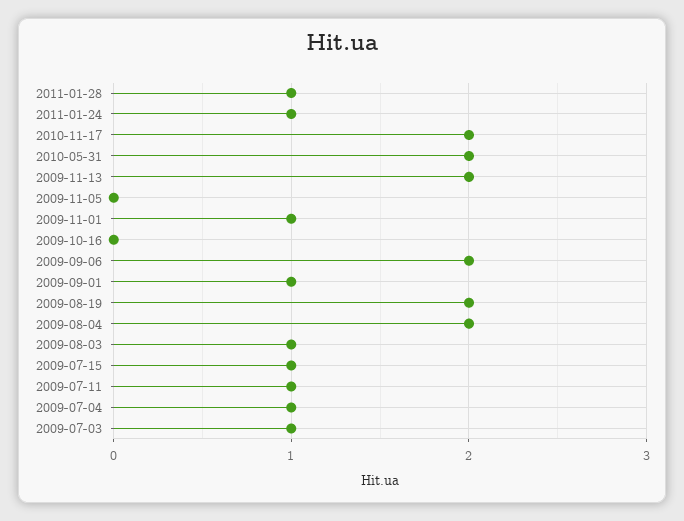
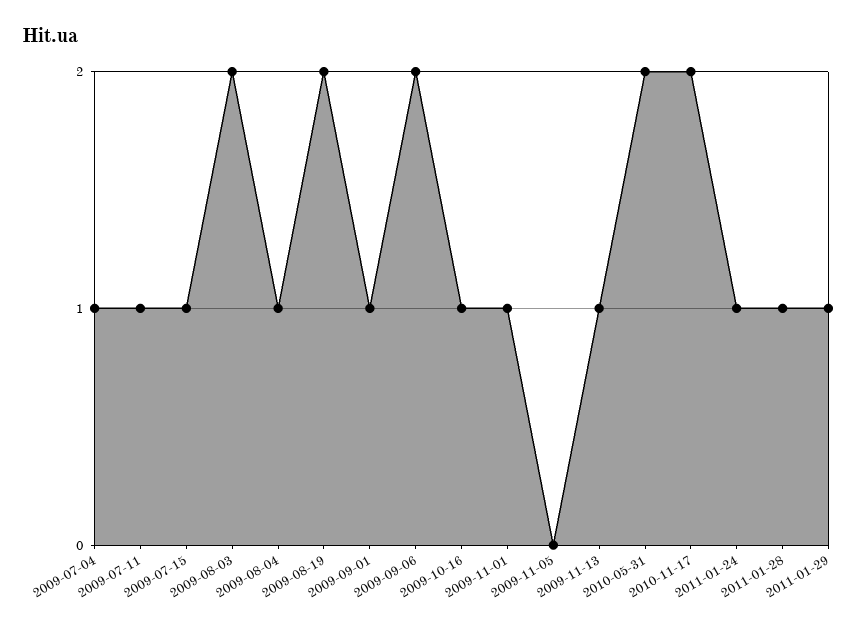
2009-11-13: 2 -> 1
2009-10-16: 0 -> 1
2009-08-04: 2 -> 1
2009-08-03: 1 -> 2
2009-07-03: 1 -> none
2011-01-29: none -> 1

